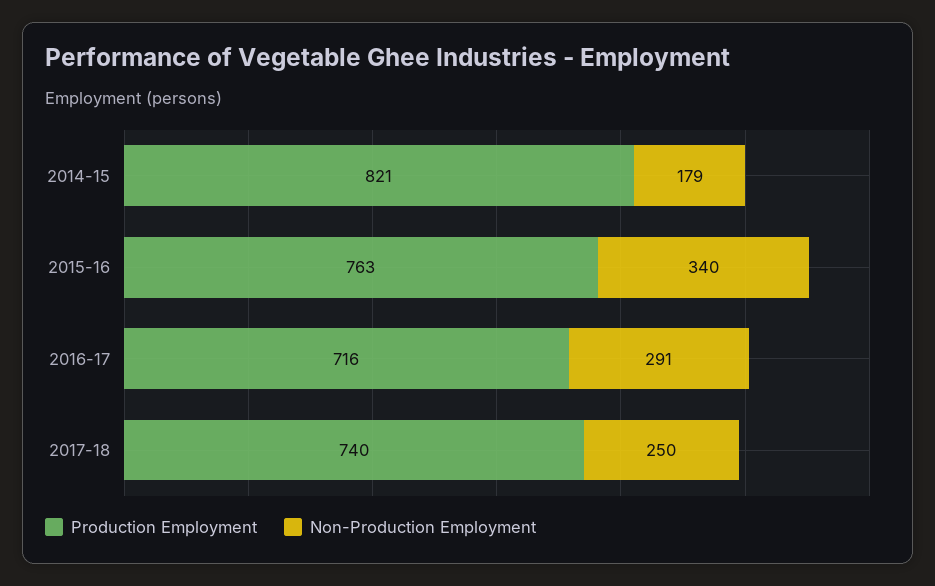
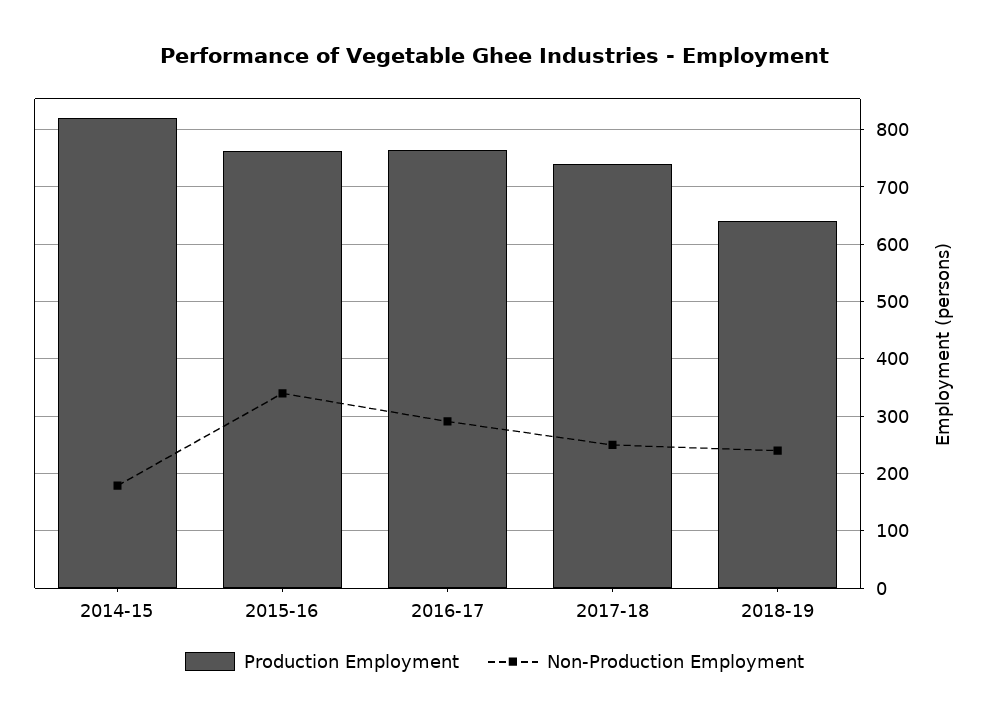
Production Employment, 2016-17: 716 -> 760
Production Employment, 2018-19: none -> 640
Non-Production Employment, 2018-19: none -> 240

